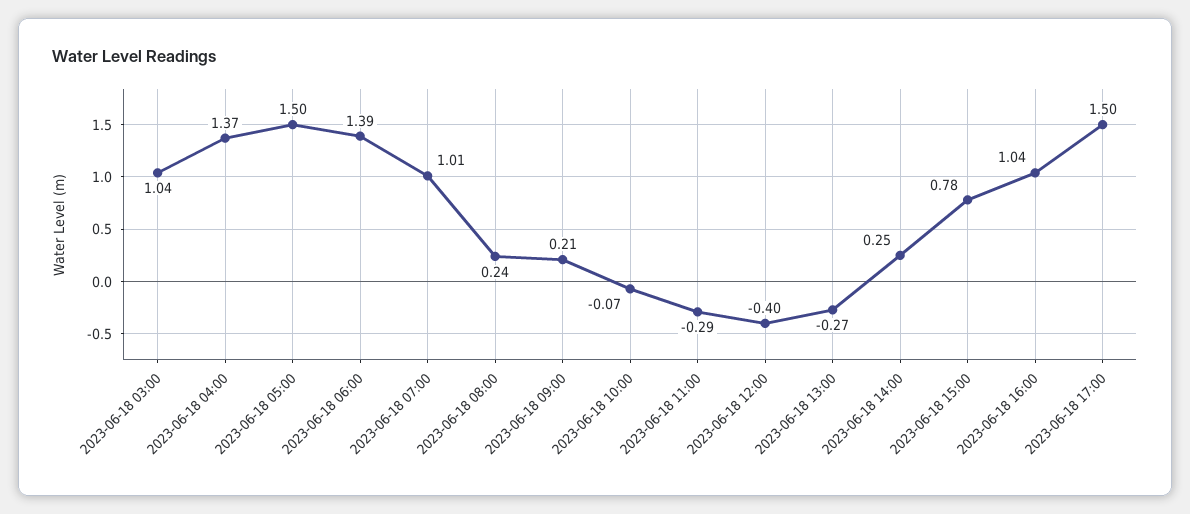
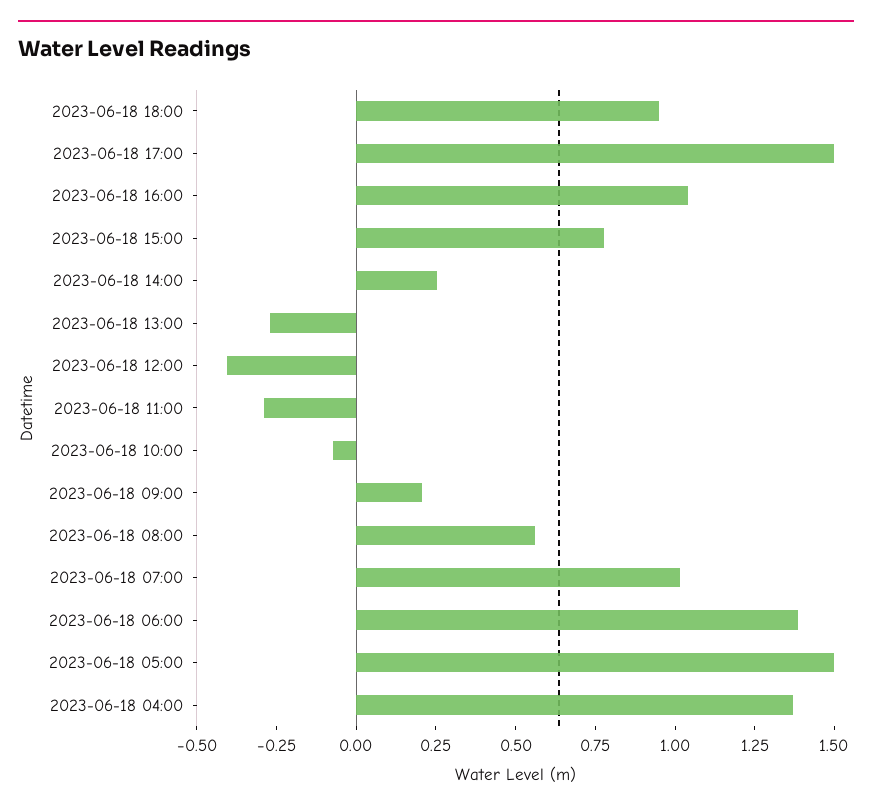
2023-06-18 03:00: 1.04 -> none
2023-06-18 08:00: 0.24 -> 0.55
2023-06-18 18:00: none -> 0.95

